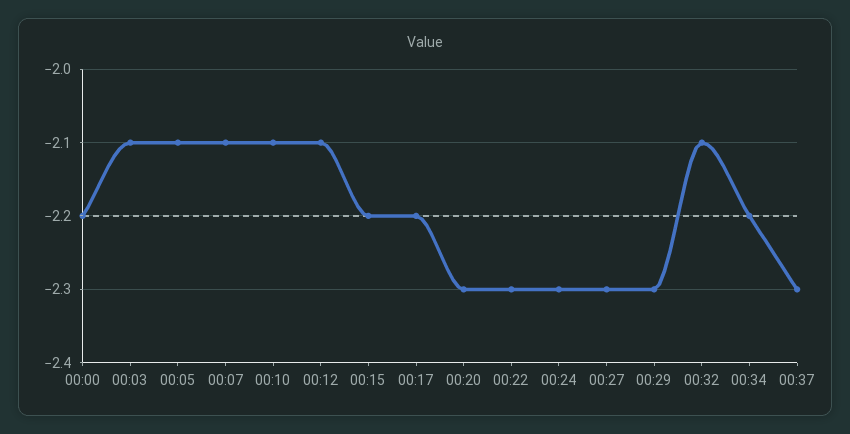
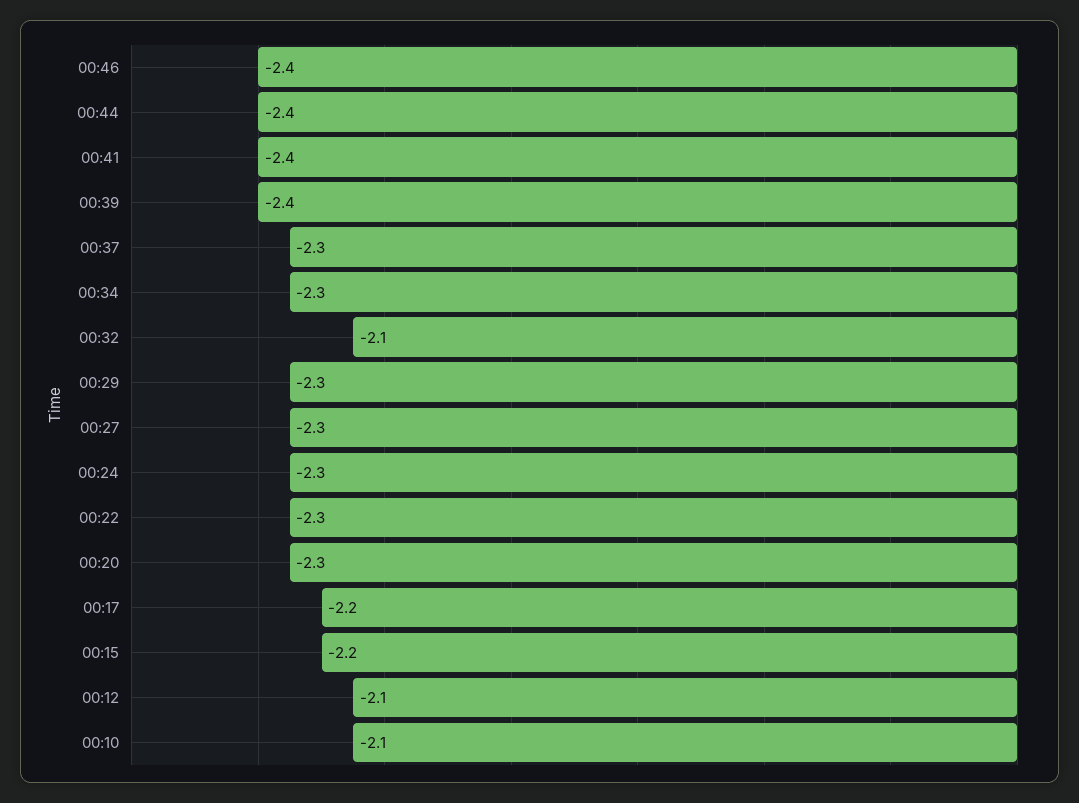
00:00: -2.2 -> none
00:03: -2.1 -> none
00:05: -2.1 -> none
00:07: -2.1 -> none
00:34: -2.2 -> -2.3
00:46: none -> -2.4
00:44: none -> -2.4
00:41: none -> -2.4
00:39: none -> -2.4

